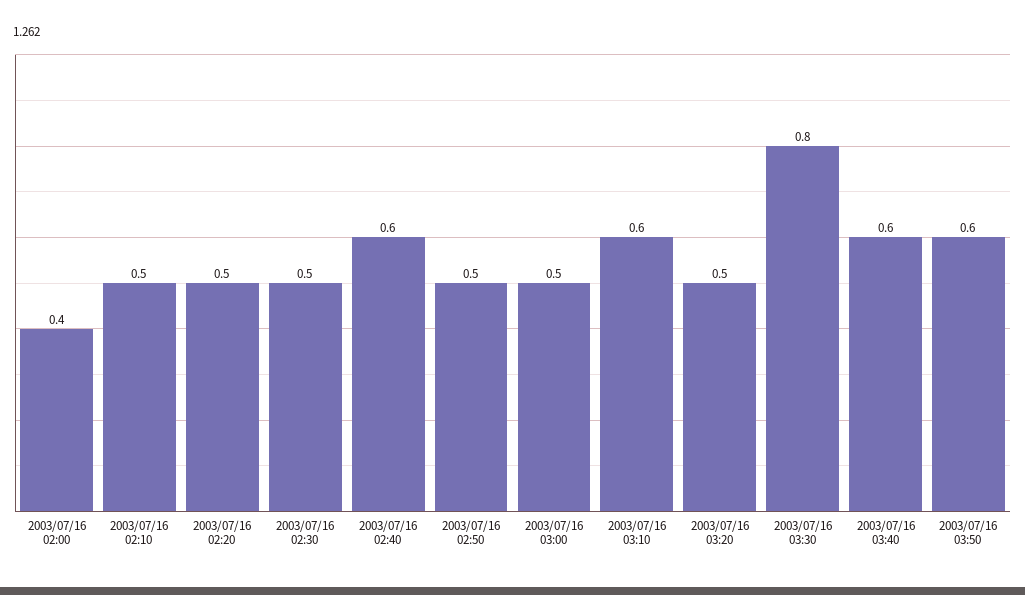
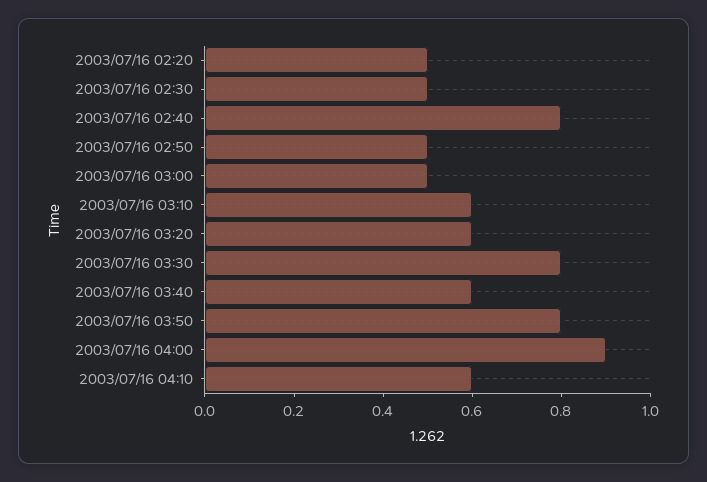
2003/07/16 02:00: 0.4 -> none
2003/07/16 02:10: 0.5 -> none
2003/07/16 02:40: 0.6 -> 0.8
2003/07/16 03:20: 0.5 -> 0.6
2003/07/16 03:50: 0.6 -> 0.8
2003/07/16 04:00: none -> 0.9
2003/07/16 04:10: none -> 0.6

